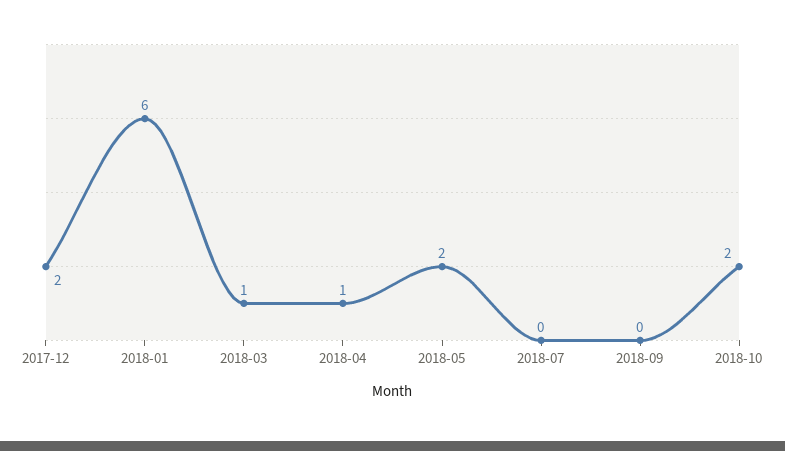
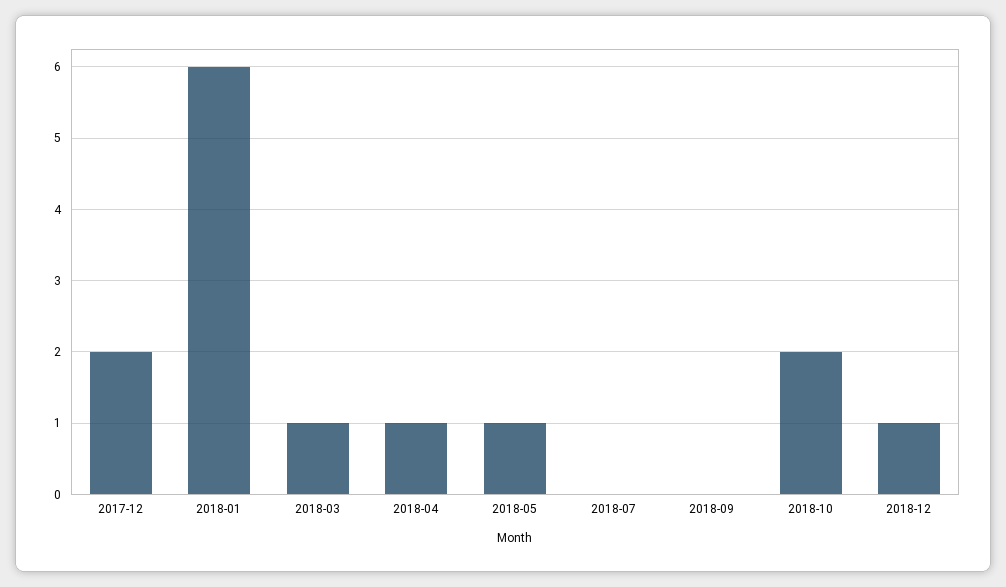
2018-05: 2 -> 1
2018-12: none -> 1

